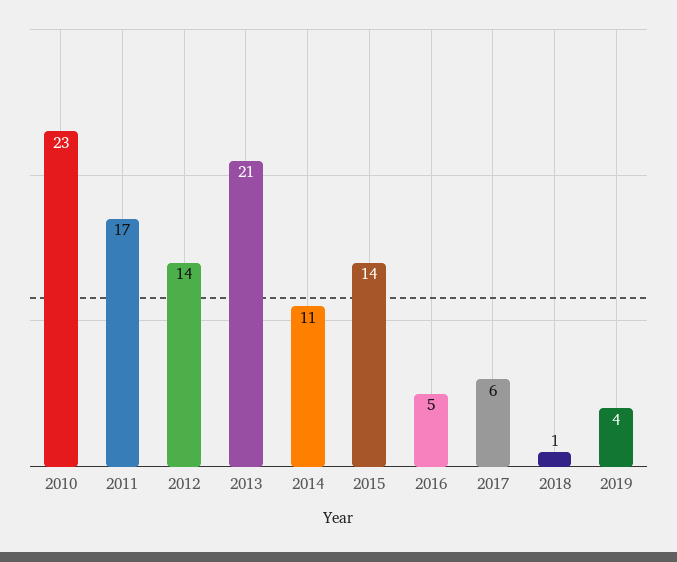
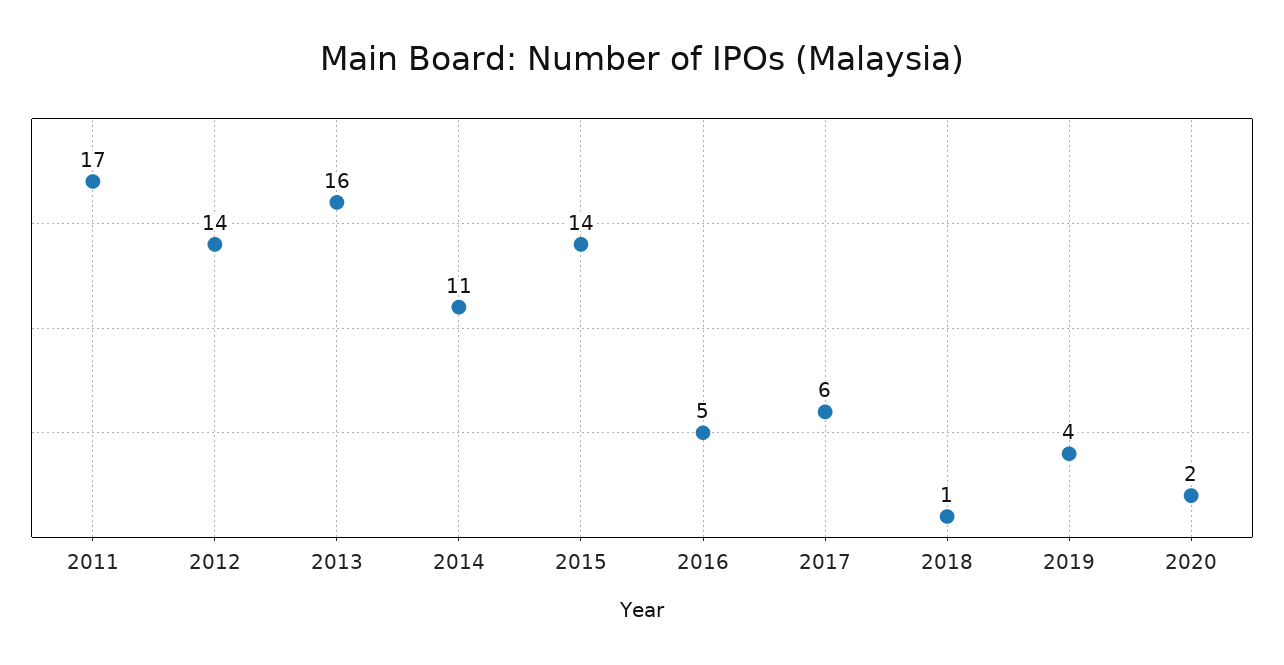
2010: 23 -> none
2013: 21 -> 16
2020: none -> 2

